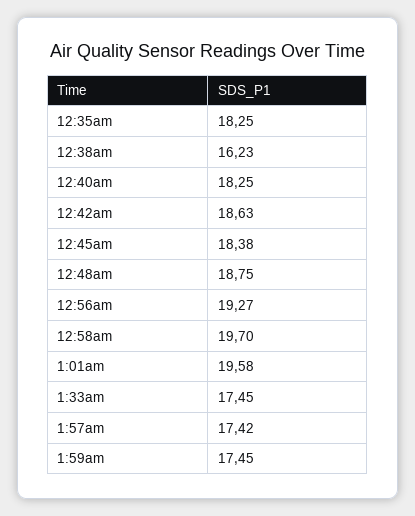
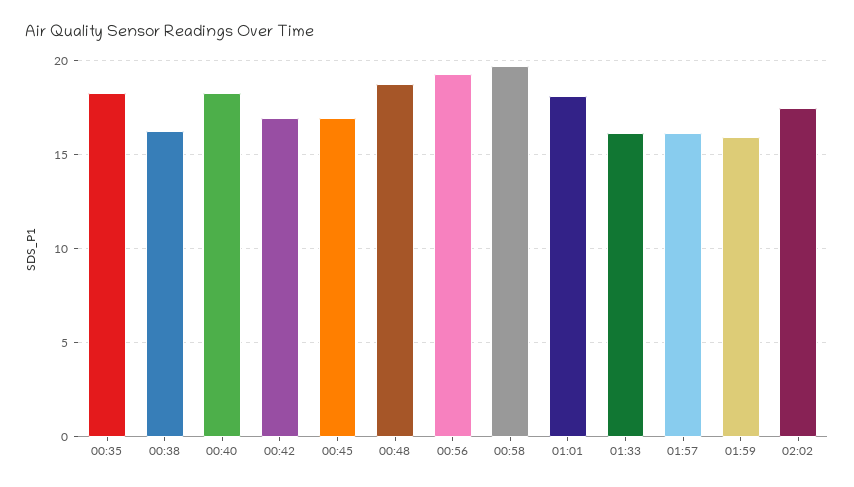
12:42am: 18.63 -> 17
12:45am: 18.38 -> 17
1:01am: 19.58 -> 18
1:33am: 17.45 -> 16
1:57am: 17.42 -> 16
1:59am: 17.45 -> 16
02:02: none -> 17.5

